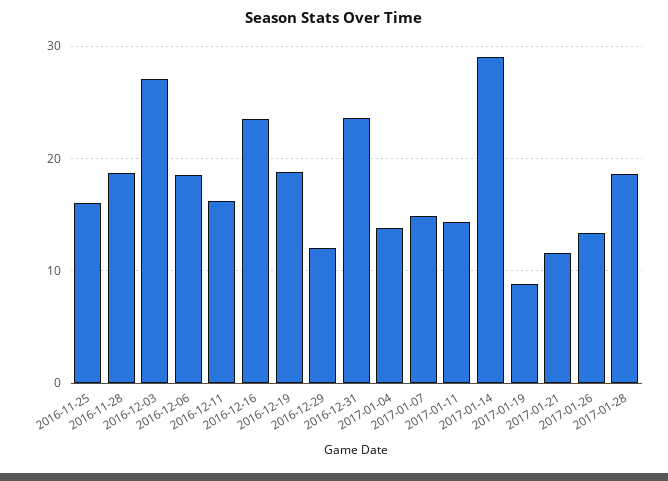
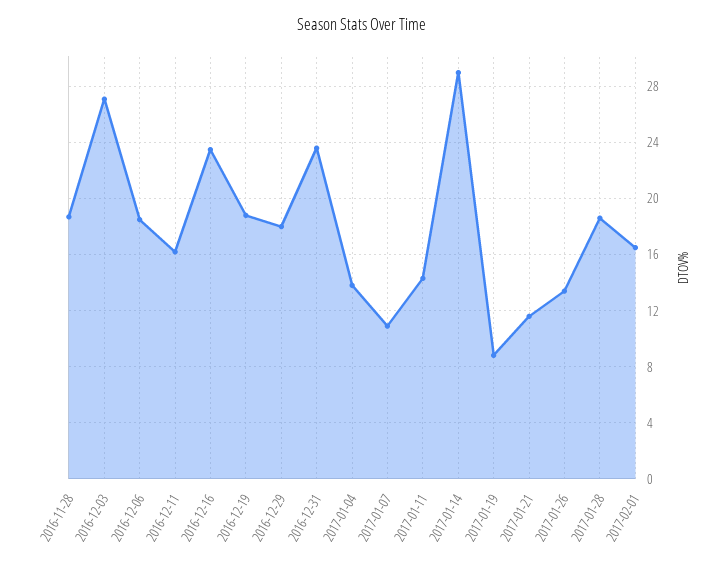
2016-11-25: 16 -> none
2016-12-29: 12 -> 18
2017-01-07: 15 -> 11
2017-02-01: none -> 16.5

